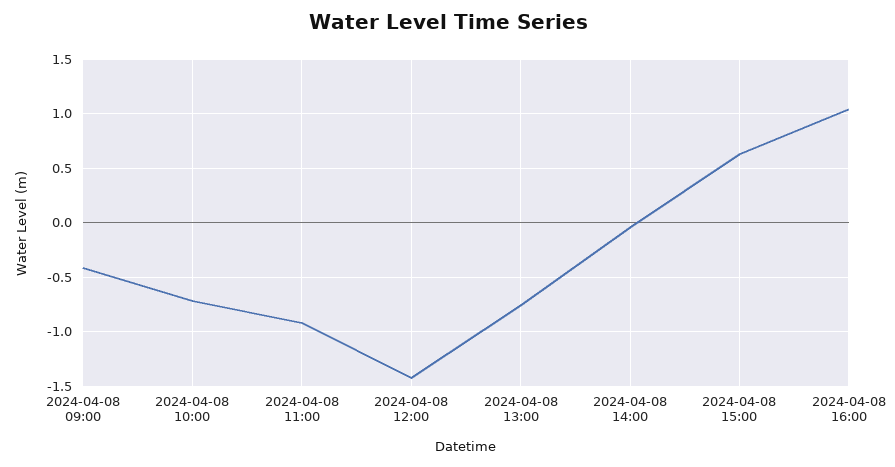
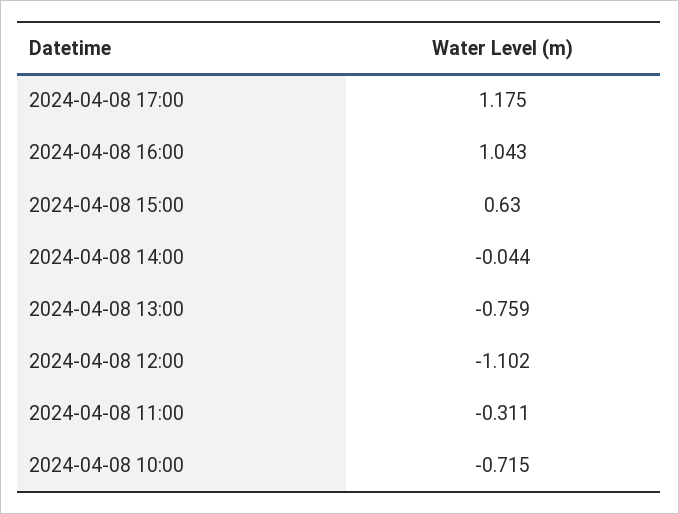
2024-04-08 09:00: -0.4 -> none
2024-04-08 11:00: -0.9 -> -0.311
2024-04-08 12:00: -1.4 -> -1.102
2024-04-08 17:00: none -> 1.175

